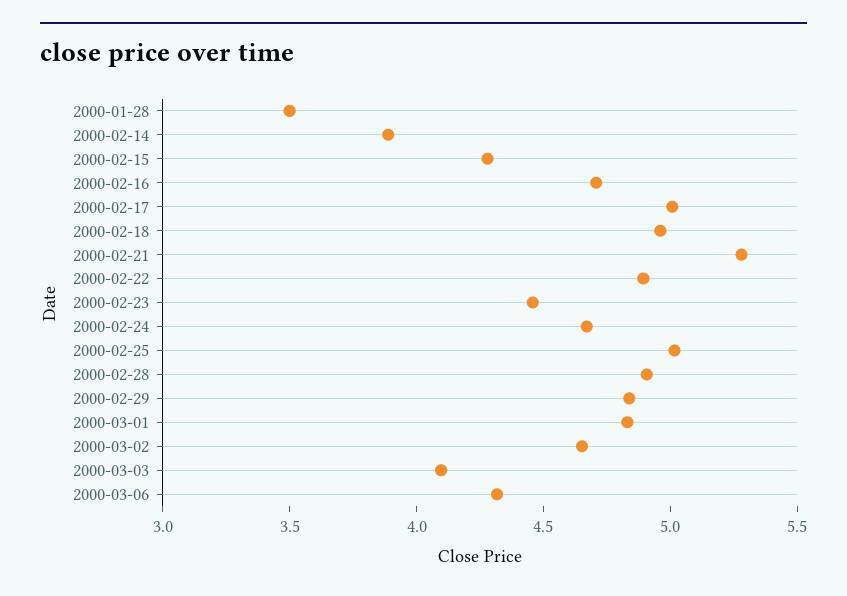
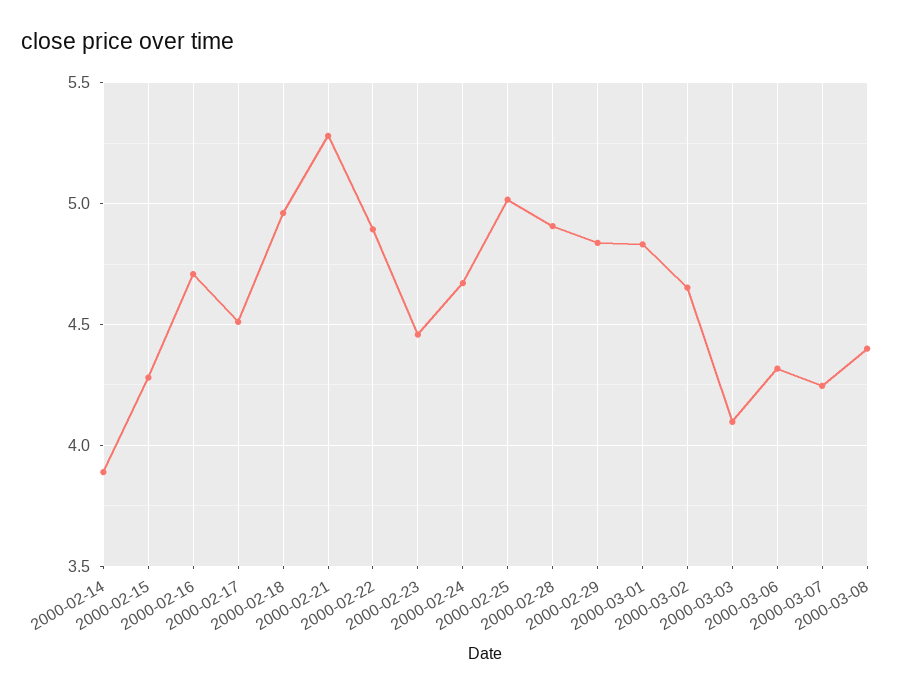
2000-01-28: 3.5 -> none
2000-02-17: 5 -> 4.5
2000-03-07: none -> 4.25
2000-03-08: none -> 4.4

